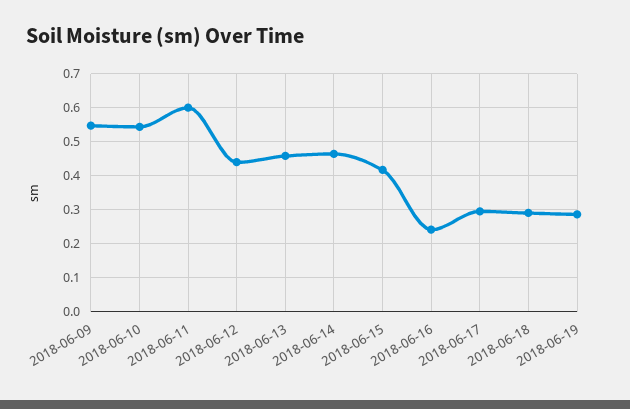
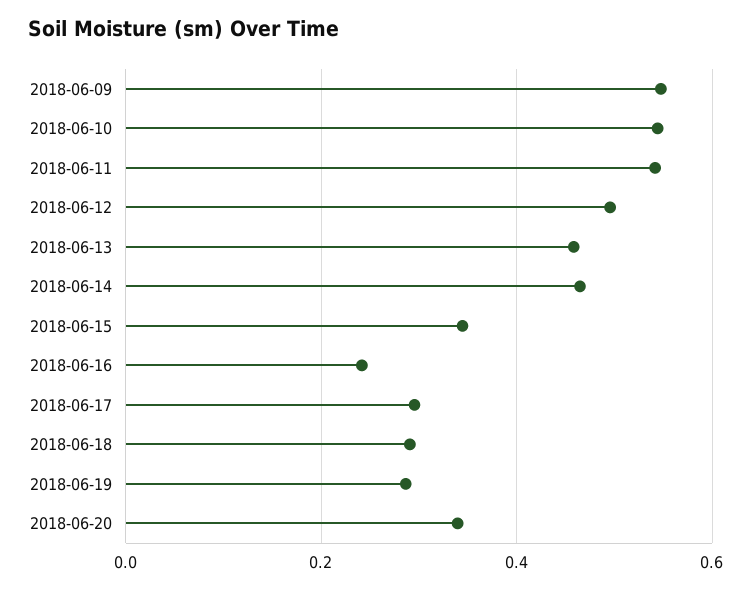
2018-06-11: 0.6 -> 0.54
2018-06-12: 0.44 -> 0.5
2018-06-15: 0.42 -> 0.34
2018-06-20: none -> 0.34

